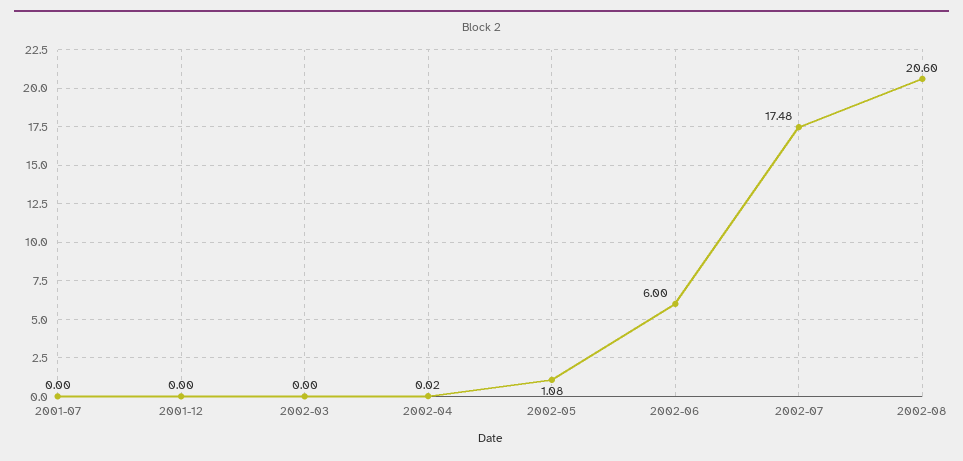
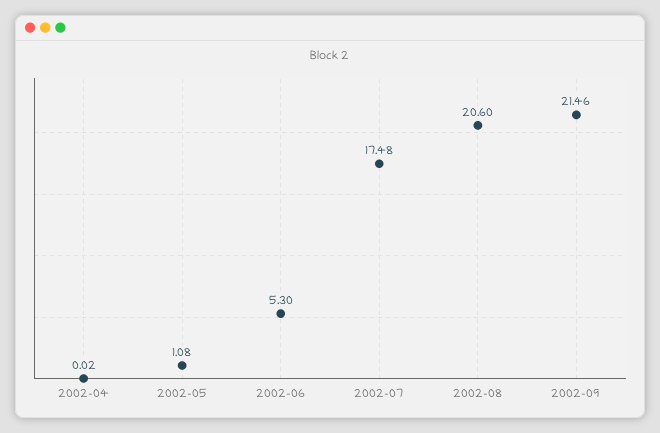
2001-07: 0 -> none
2001-12: 0 -> none
2002-03: 0 -> none
2002-06: 6 -> 5.3
2002-09: none -> 21.46

